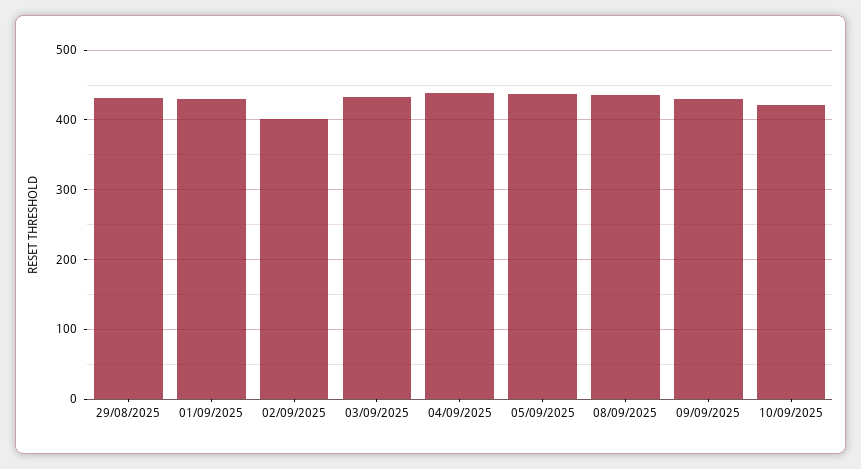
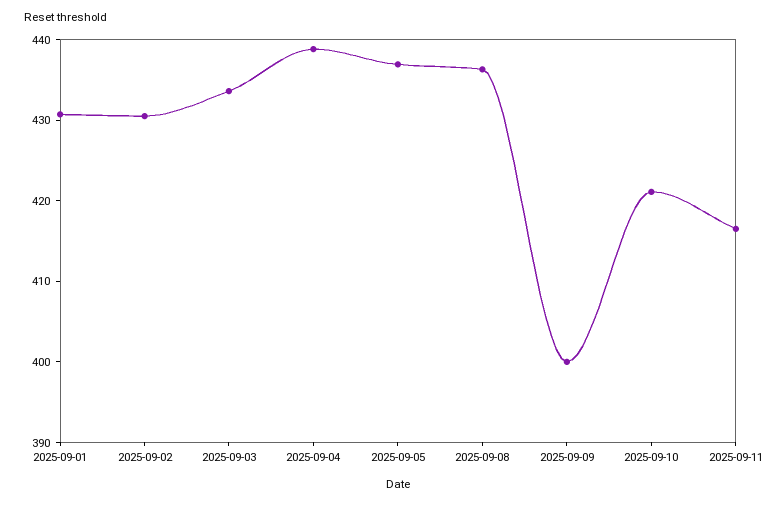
29/08/2025: 430 -> none
02/09/2025: 400 -> 430
09/09/2025: 430 -> 400
2025-09-11: none -> 416

